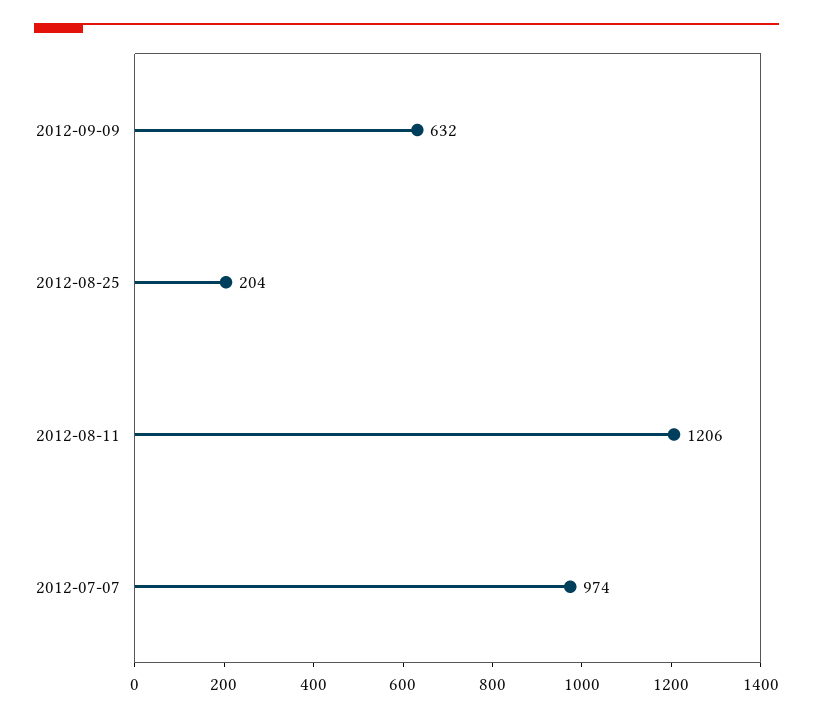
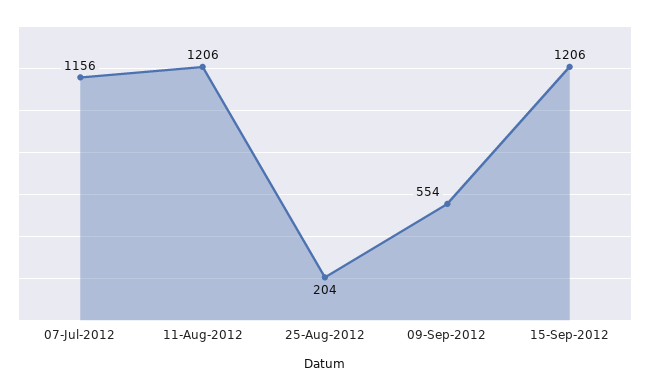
2012-09-09: 632 -> 554
2012-07-07: 974 -> 1156
15-Sep-2012: none -> 1206

